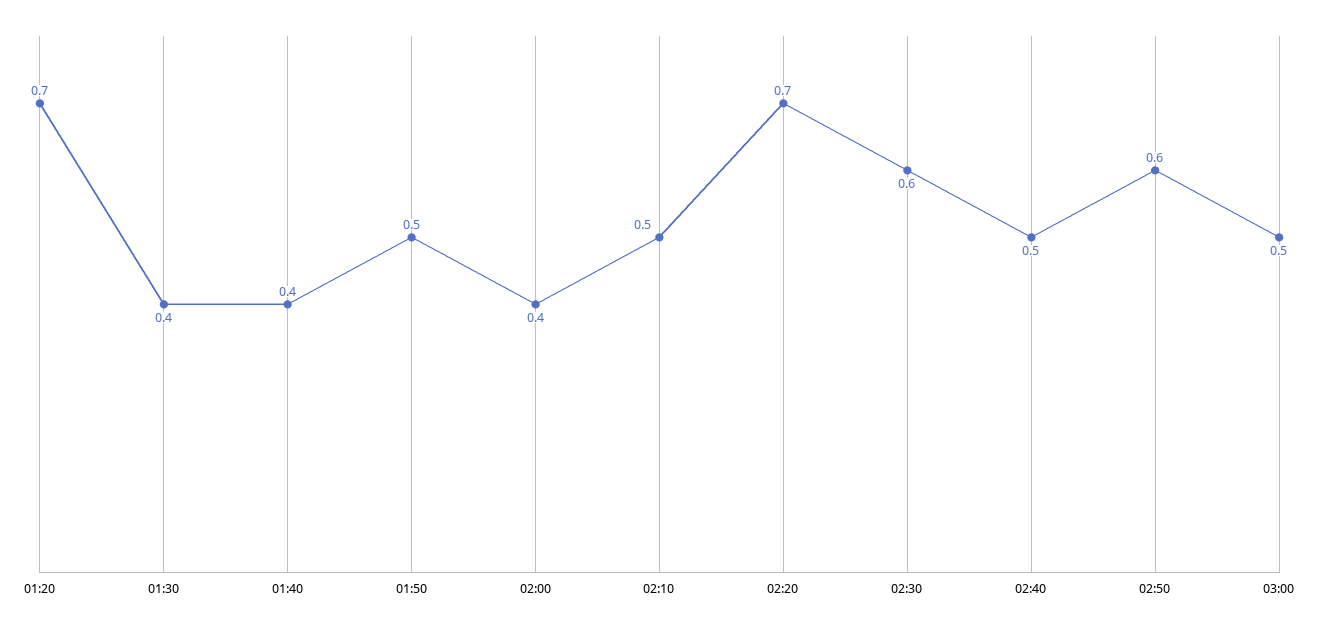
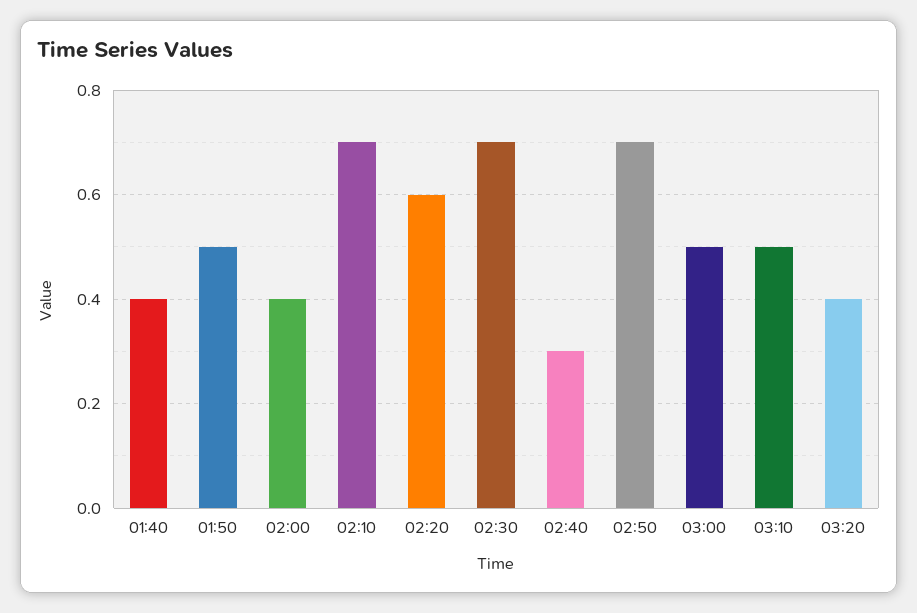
01:20: 0.7 -> none
01:30: 0.4 -> none
02:10: 0.5 -> 0.7
02:20: 0.7 -> 0.6
02:30: 0.6 -> 0.7
02:40: 0.5 -> 0.3
02:50: 0.6 -> 0.7
03:10: none -> 0.5
03:20: none -> 0.4

